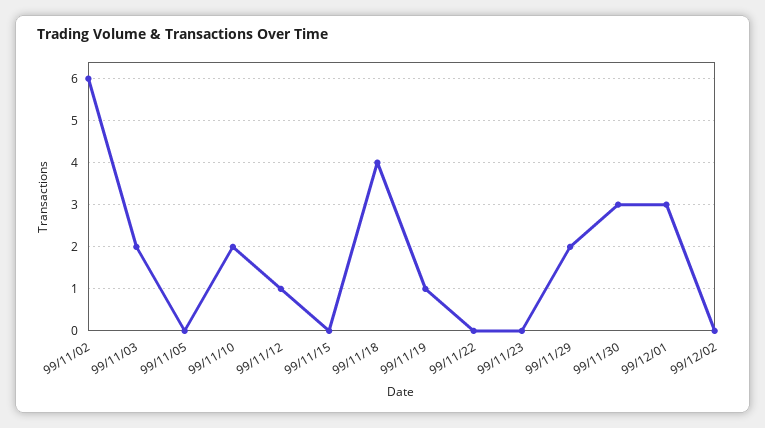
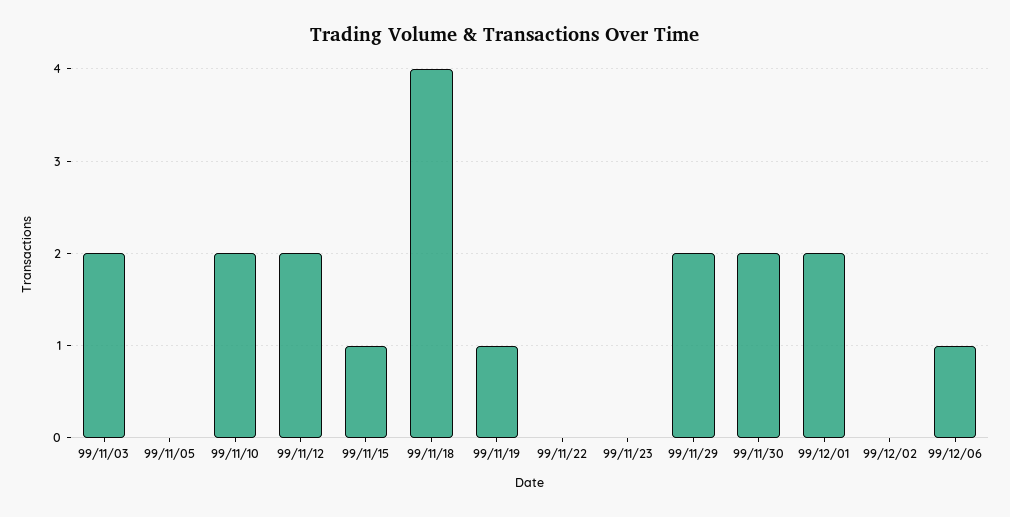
99/11/02: 6 -> none
99/11/12: 1 -> 2
99/11/15: 0 -> 1
99/11/30: 3 -> 2
99/12/01: 3 -> 2
99/12/06: none -> 1

